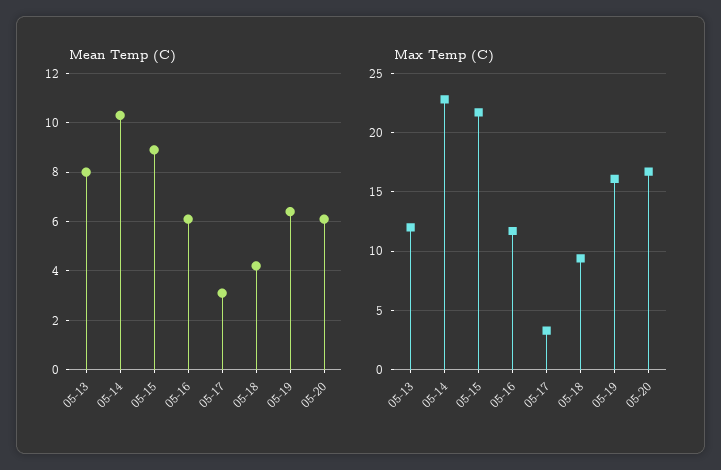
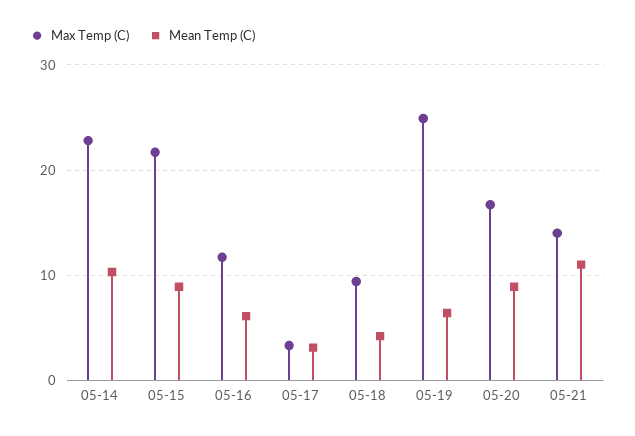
Mean Temp (C), 05-13: 8 -> none
Mean Temp (C), 05-20: 6 -> 9
Max Temp (C), 05-13: 12 -> none
Max Temp (C), 05-19: 16 -> 25
Max Temp (C), 05-21: none -> 14
Mean Temp (C), 05-21: none -> 11

